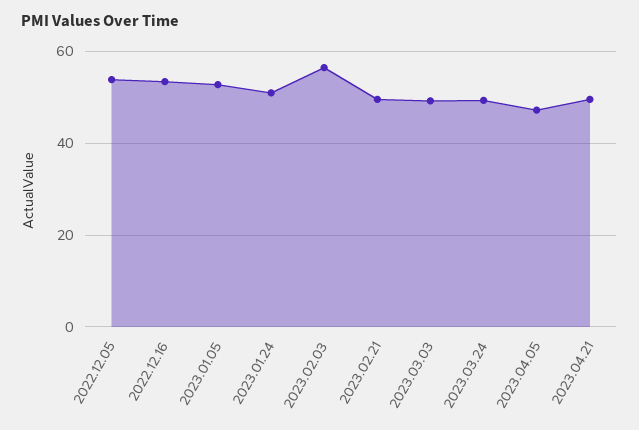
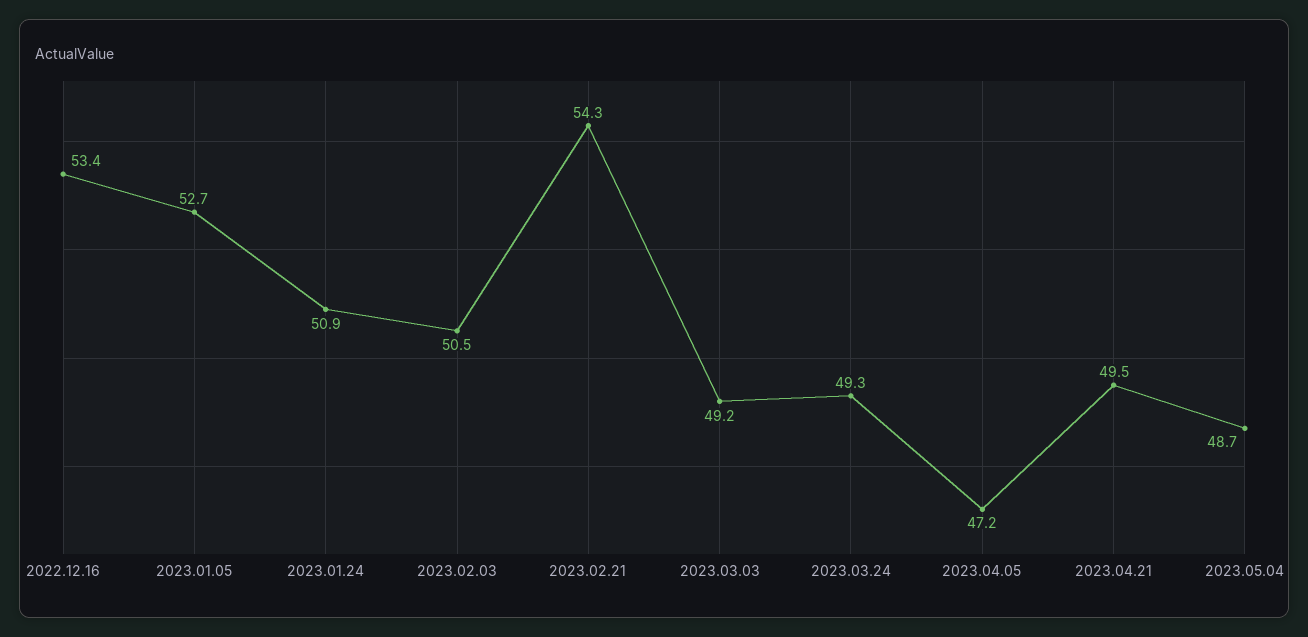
2022.12.05: 54 -> none
2023.02.03: 56 -> 50.5
2023.02.21: 50 -> 54.3
2023.05.04: none -> 48.7

